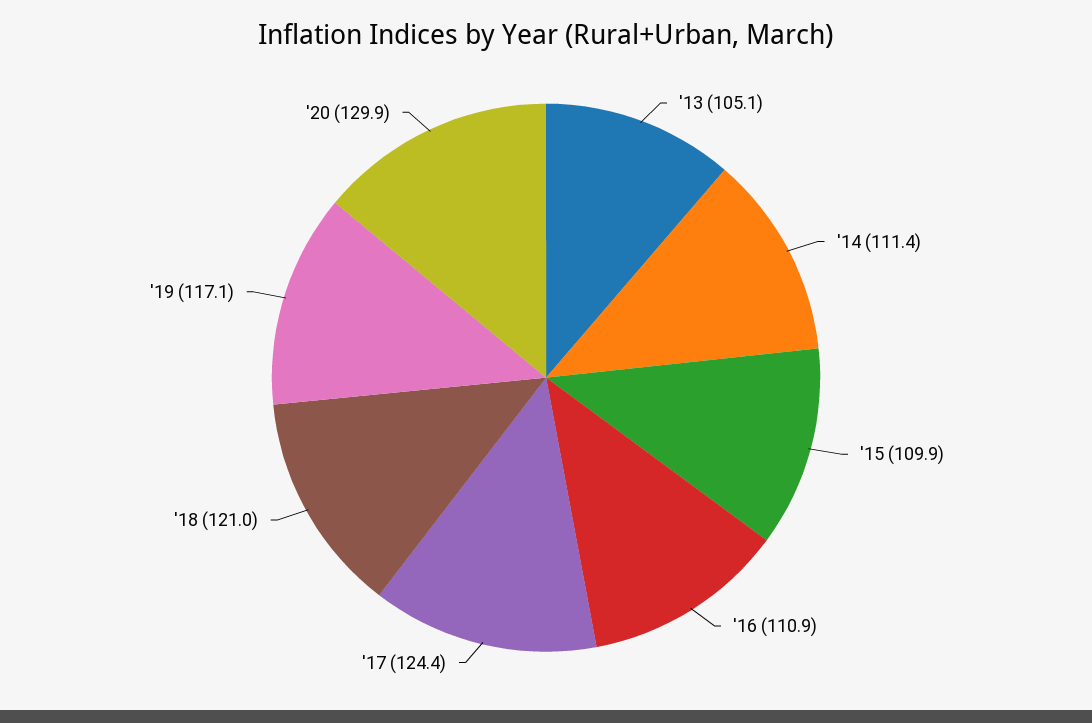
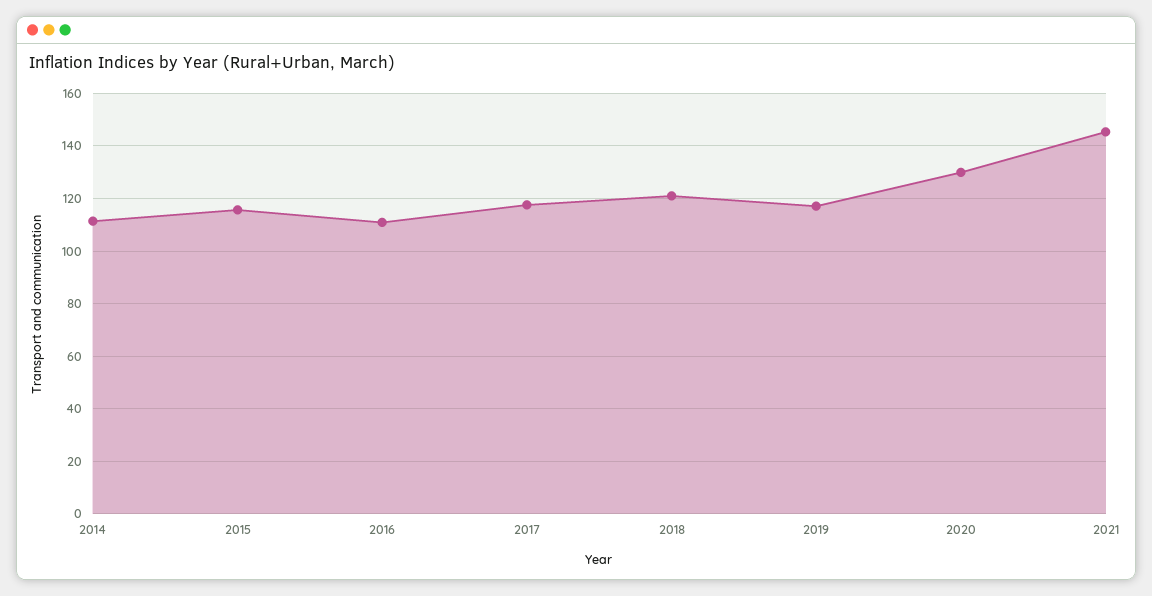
'13: 105.1 -> none
'15: 109.9 -> 115
'17: 124.4 -> 117.5
2021: none -> 145

